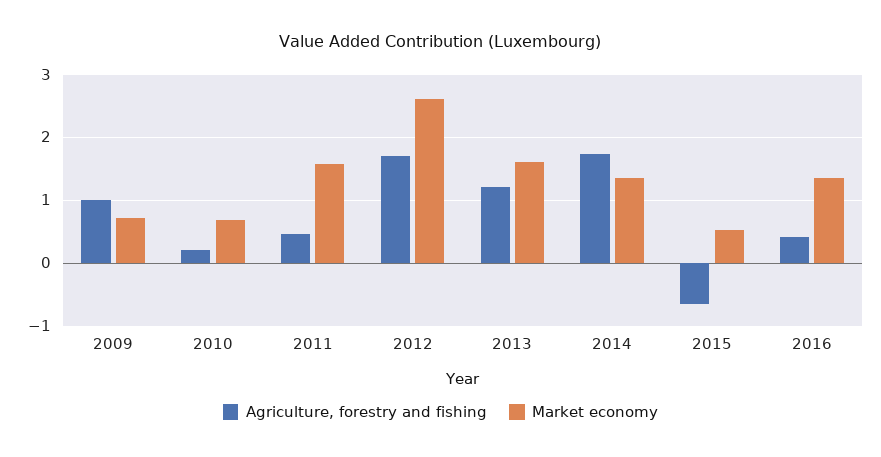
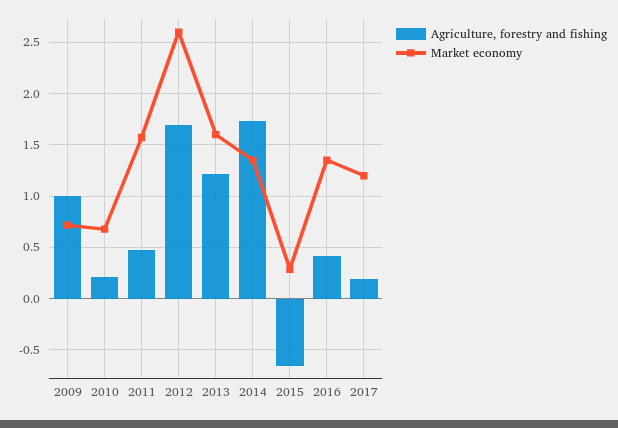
Market economy, 2015: 0.5 -> 0.3
Agriculture, forestry and fishing, 2017: none -> 0.2
Market economy, 2017: none -> 1.2

